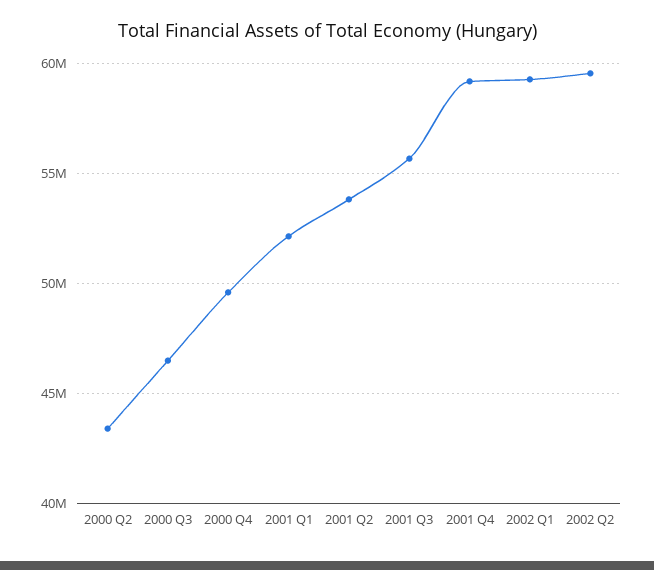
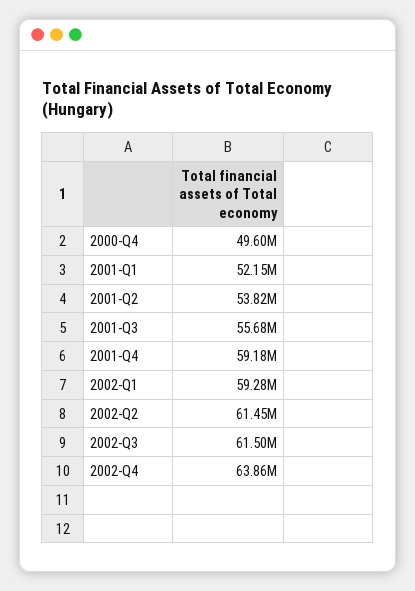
2000 Q2: 43500000 -> none
2000 Q3: 46500000 -> none
2002 Q2: 59500000 -> 61450000
2002-Q3: none -> 61500000
2002-Q4: none -> 63860000

